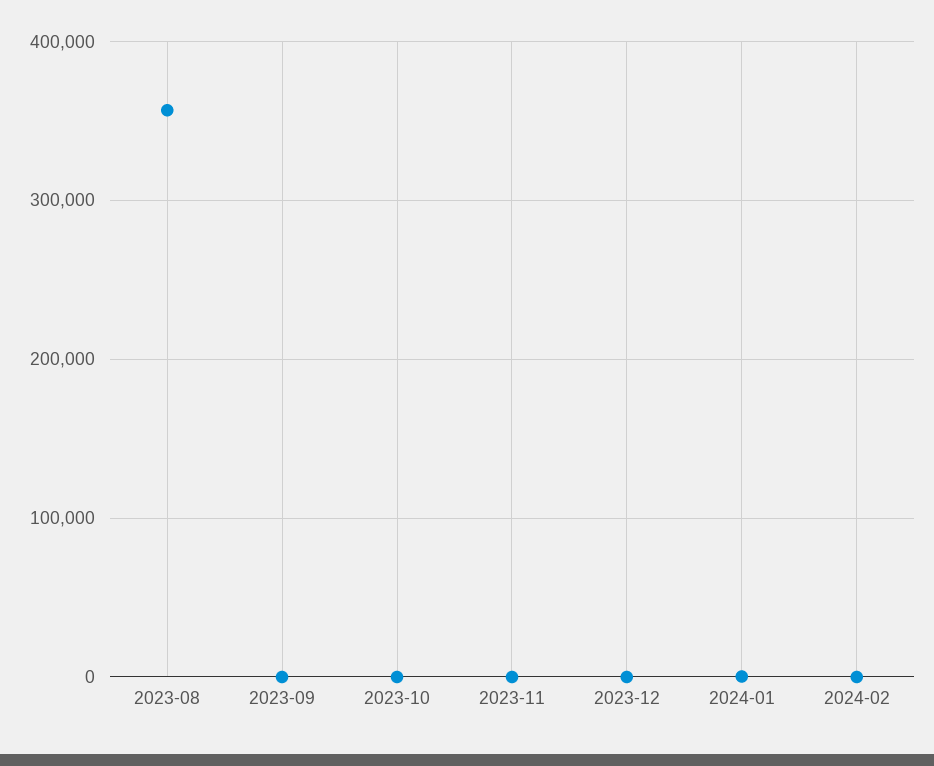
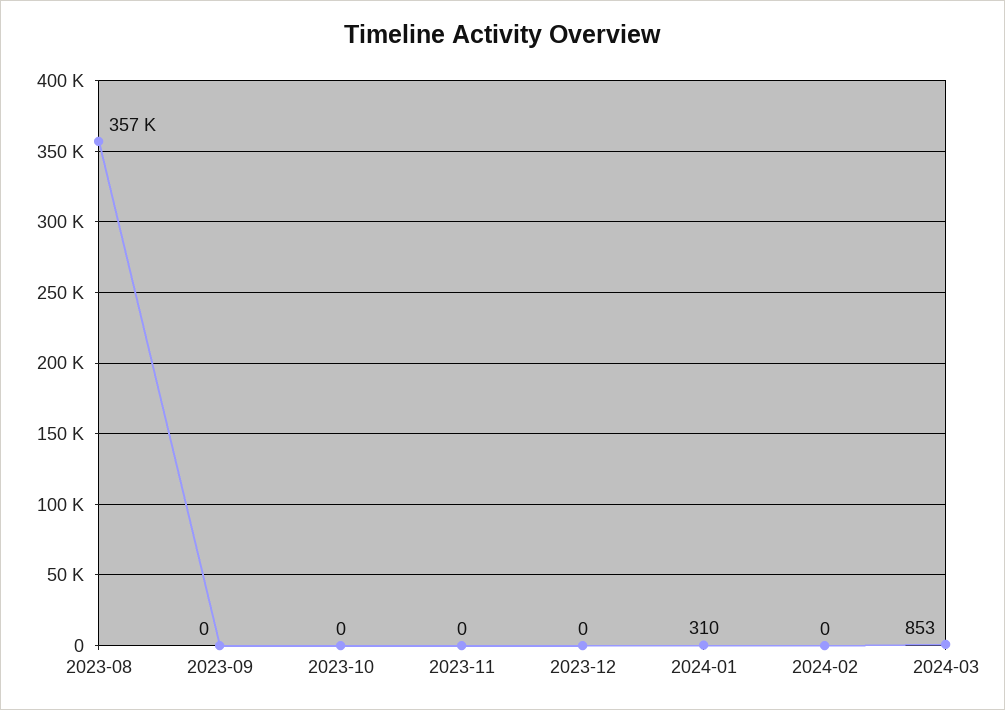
2024-03: none -> 853

